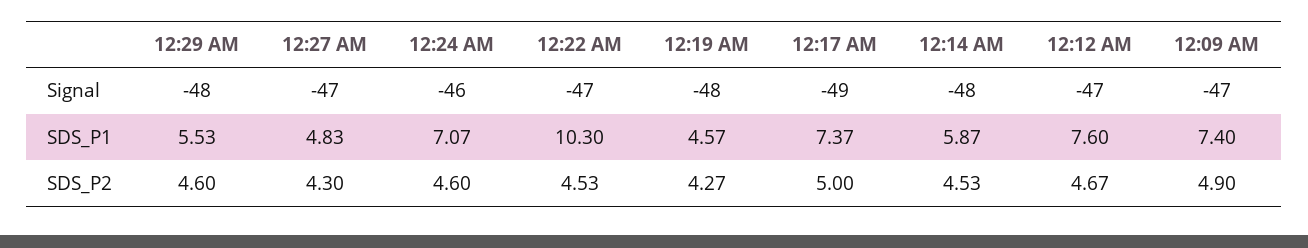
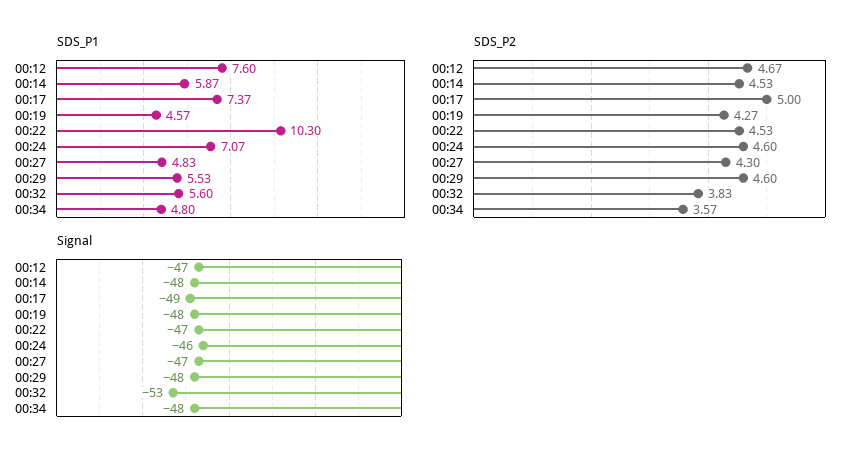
Signal, 12:09 AM: -47 -> none
SDS_P1, 12:09 AM: 7.4 -> none
SDS_P2, 12:09 AM: 4.9 -> none
SDS_P1, 00:32: none -> 5.6
SDS_P1, 00:34: none -> 4.8
SDS_P2, 00:32: none -> 3.83
SDS_P2, 00:34: none -> 3.57
Signal, 00:32: none -> -53
Signal, 00:34: none -> -48

